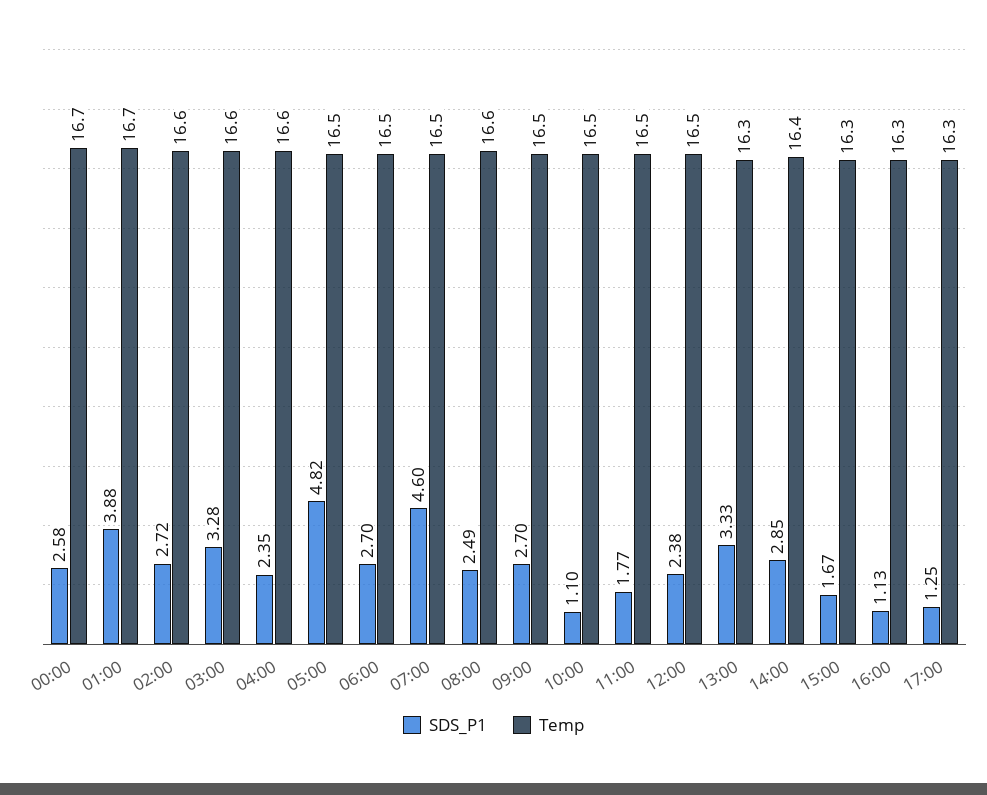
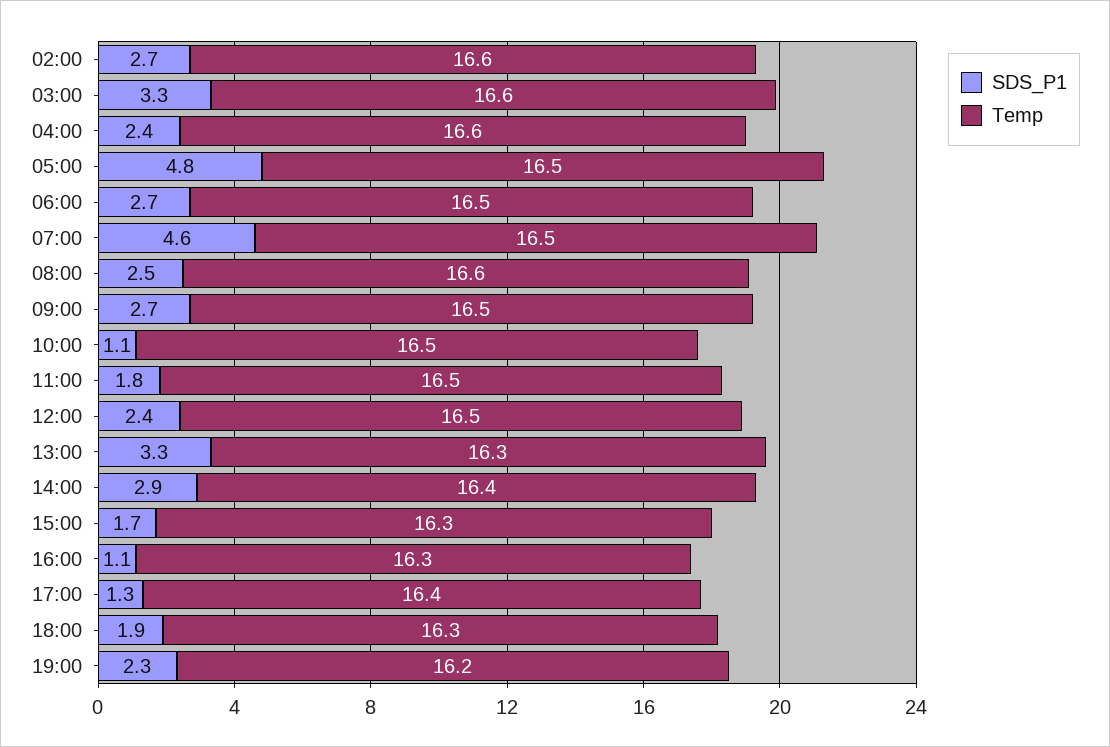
SDS_P1, 00:00: 2.58 -> none
Temp, 00:00: 16.7 -> none
SDS_P1, 01:00: 3.88 -> none
Temp, 01:00: 16.7 -> none
Temp, 17:00: 16.3 -> 16.4
SDS_P1, 18:00: none -> 1.9
Temp, 18:00: none -> 16.3
SDS_P1, 19:00: none -> 2.3
Temp, 19:00: none -> 16.2

